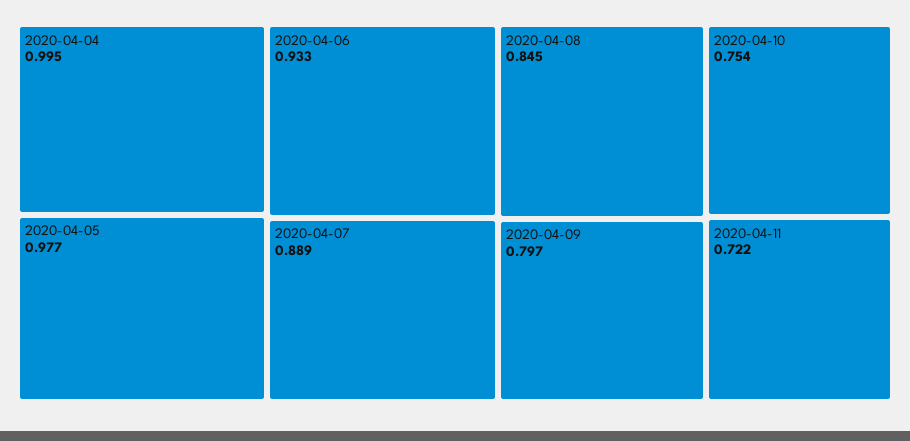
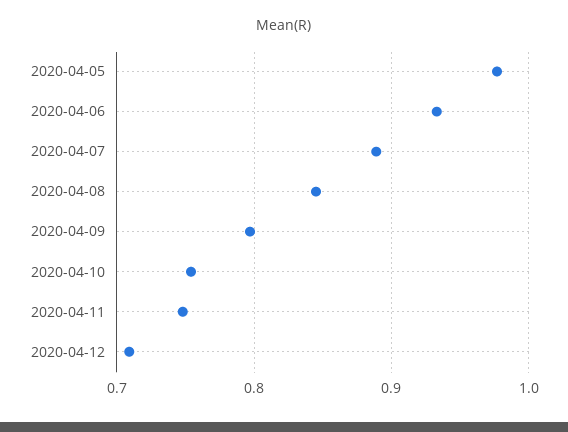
2020-04-04: 0.995 -> none
2020-04-11: 0.722 -> 0.75
2020-04-12: none -> 0.71

